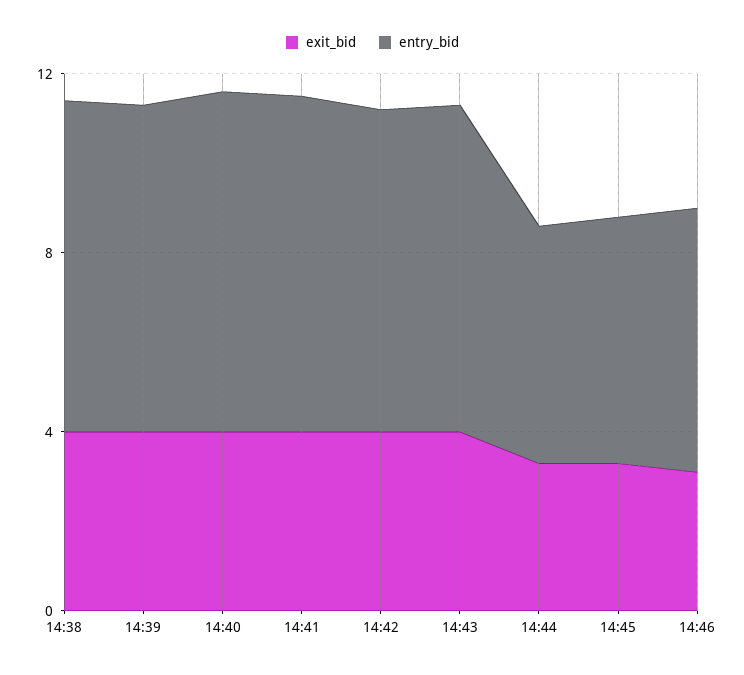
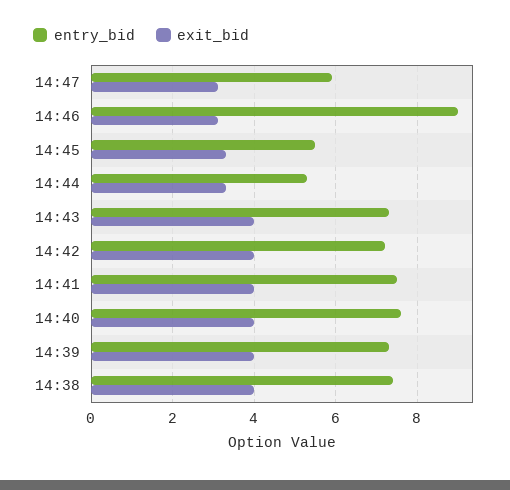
entry_bid, 14:46: 6 -> 9
entry_bid, 14:47: none -> 6
exit_bid, 14:47: none -> 3

